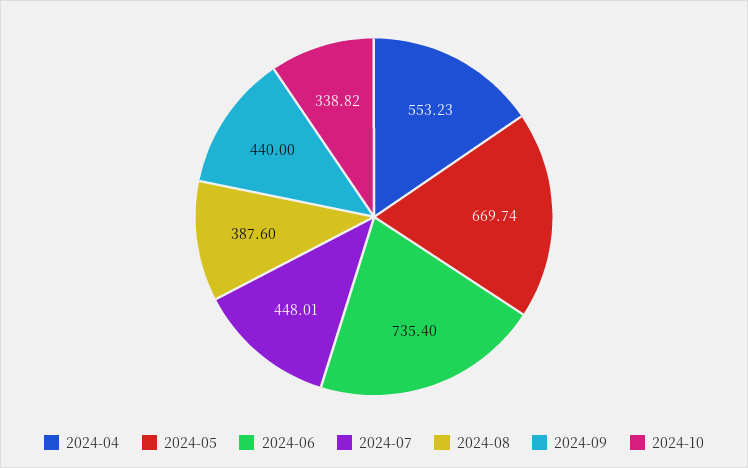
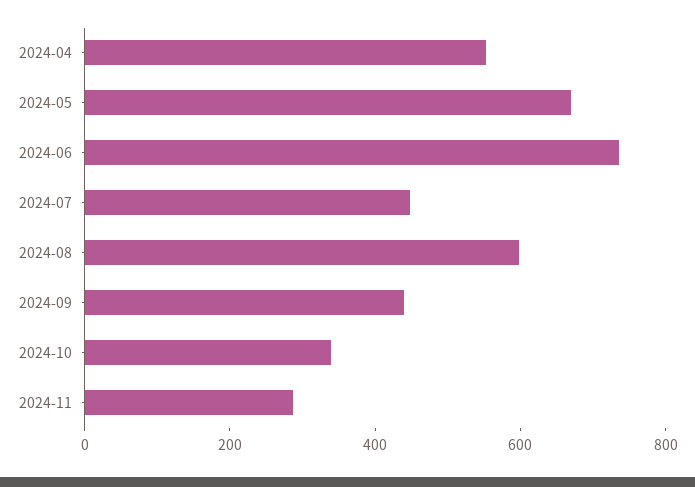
2024-08: 387.6 -> 600
2024-11: none -> 300

